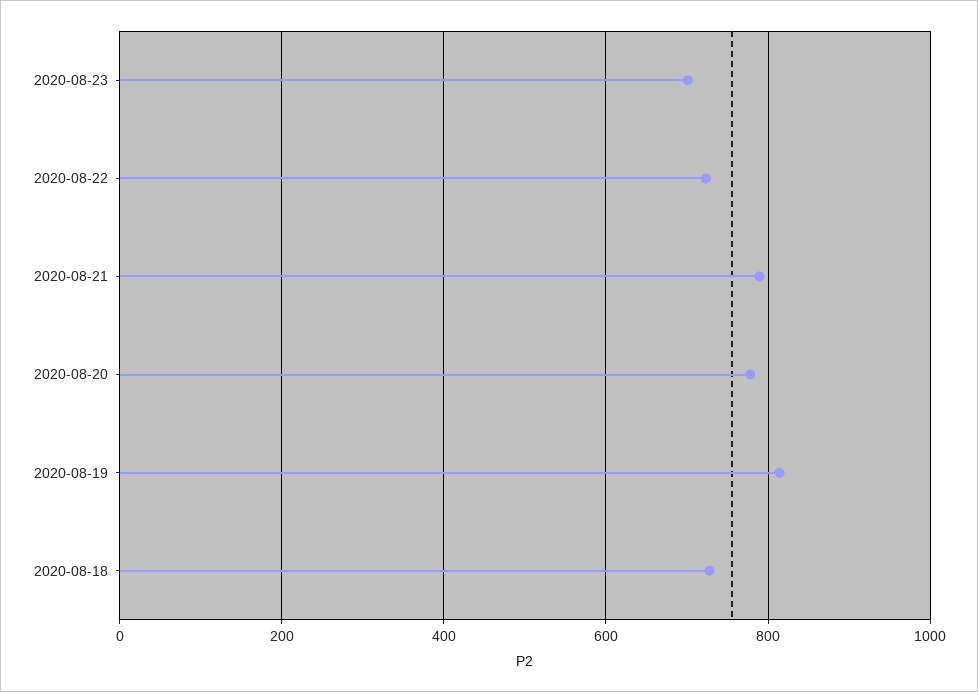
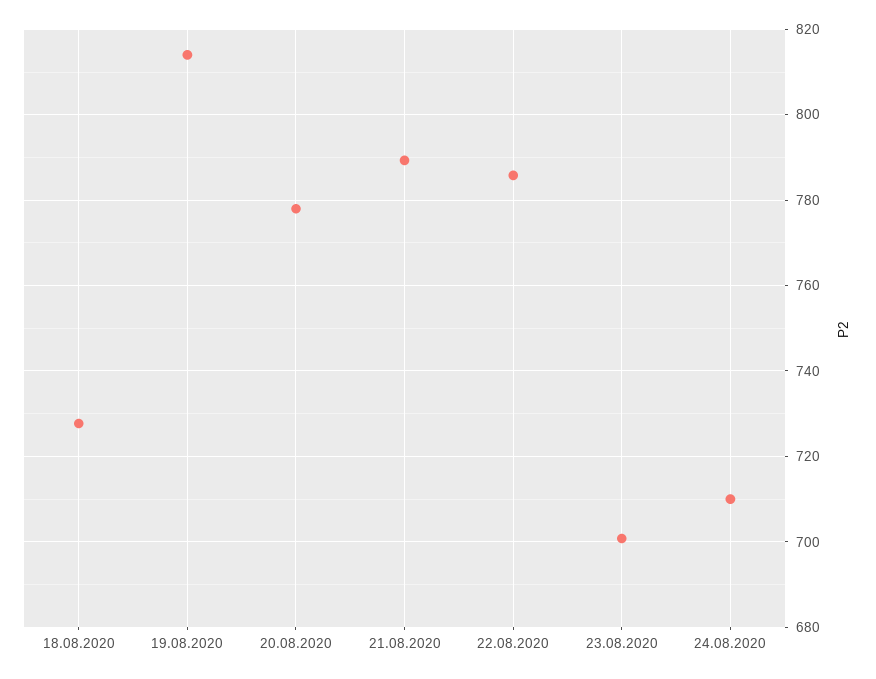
2020-08-22: 720 -> 786
24.08.2020: none -> 710

